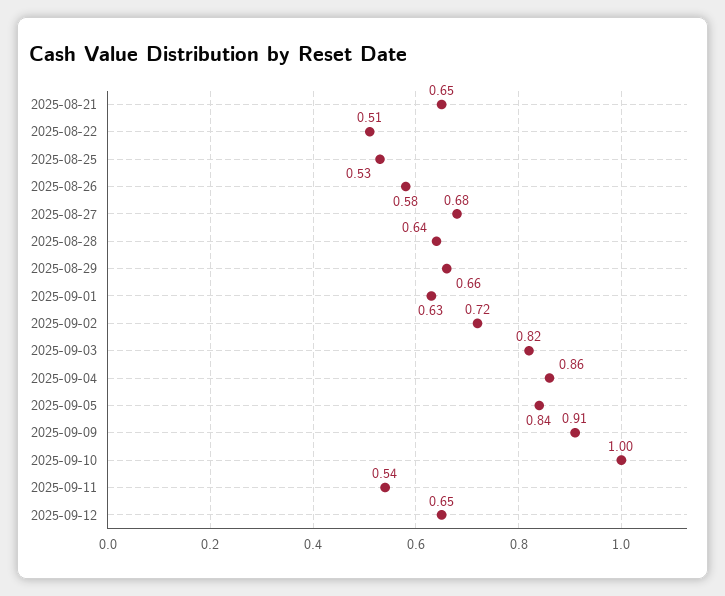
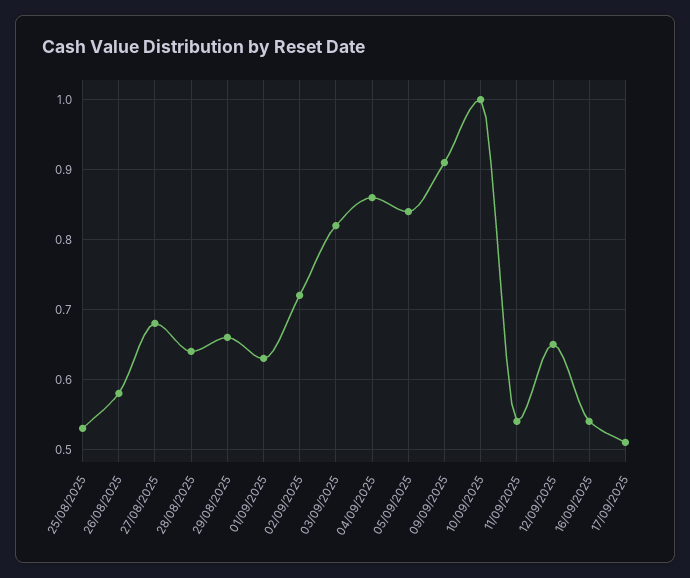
2025-08-21: 0.65 -> none
2025-08-22: 0.51 -> none
16/09/2025: none -> 0.54
17/09/2025: none -> 0.51

